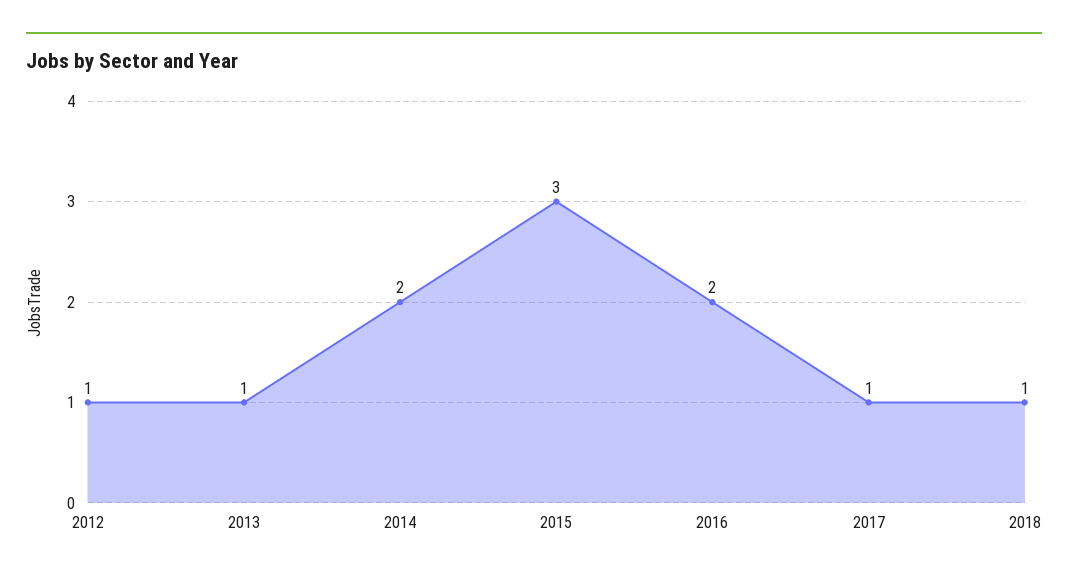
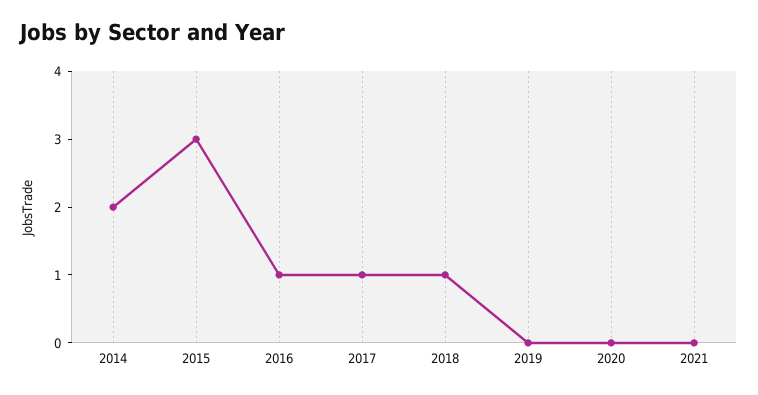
2012: 1 -> none
2013: 1 -> none
2016: 2 -> 1
2019: none -> 0
2020: none -> 0
2021: none -> 0

